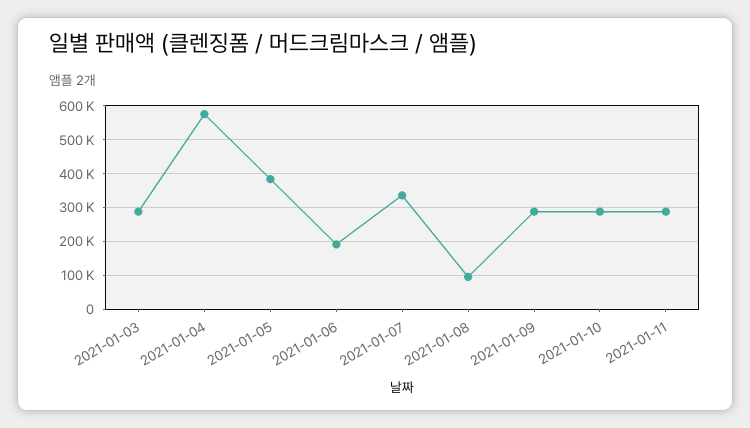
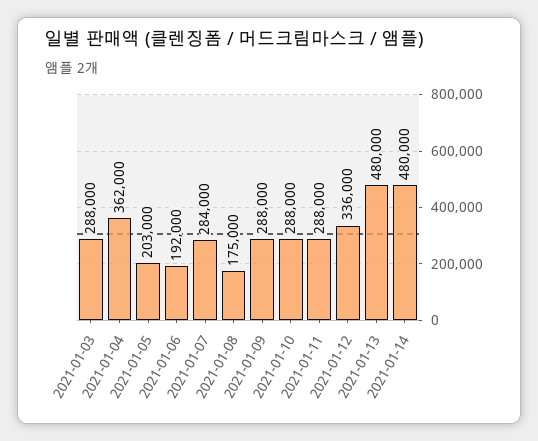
2021-01-04: 580000 -> 362000
2021-01-05: 380000 -> 203000
2021-01-07: 340000 -> 284000
2021-01-08: 100000 -> 175000
2021-01-12: none -> 336000
2021-01-13: none -> 480000
2021-01-14: none -> 480000

